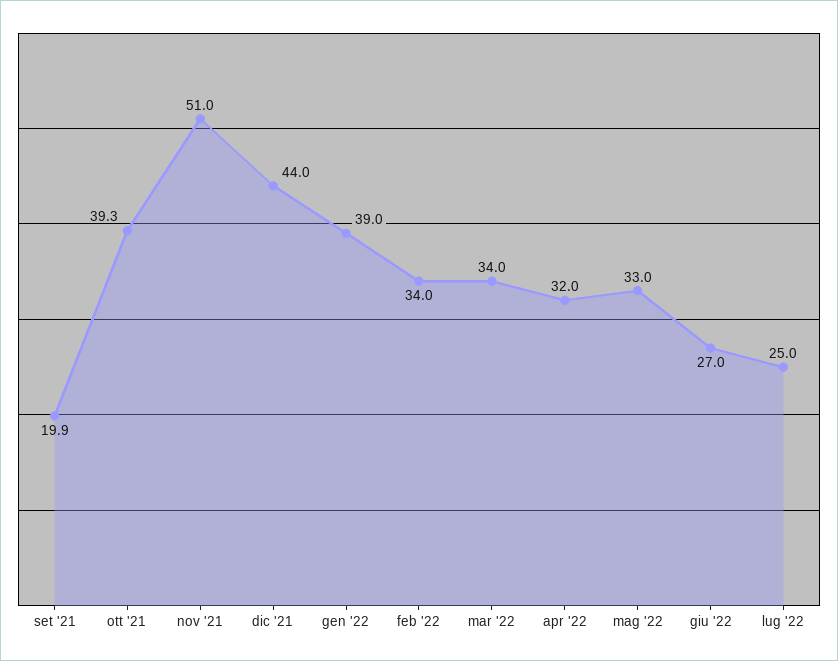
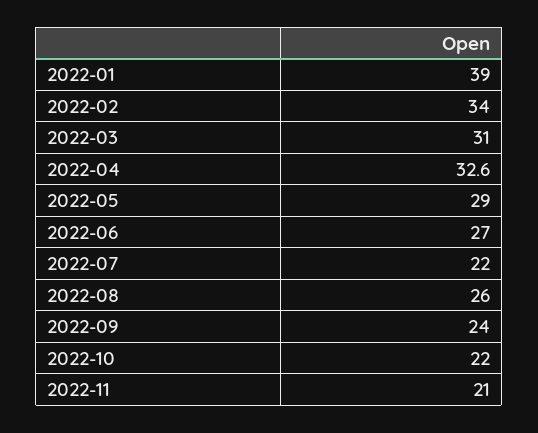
set '21: 19.9 -> none
ott '21: 39.3 -> none
nov '21: 51 -> none
dic '21: 44 -> none
mar '22: 34 -> 31
apr '22: 32 -> 32.6
mag '22: 33 -> 29
lug '22: 25 -> 22
2022-08: none -> 26
2022-09: none -> 24
2022-10: none -> 22
2022-11: none -> 21

